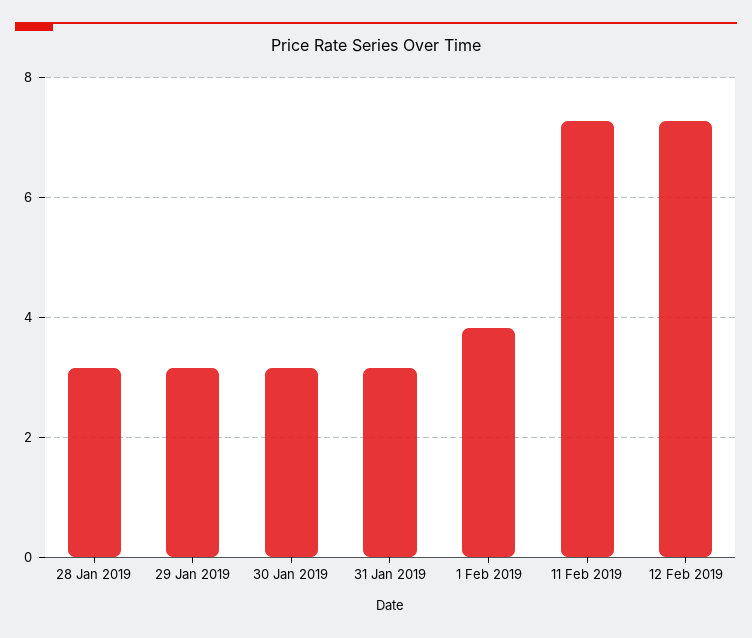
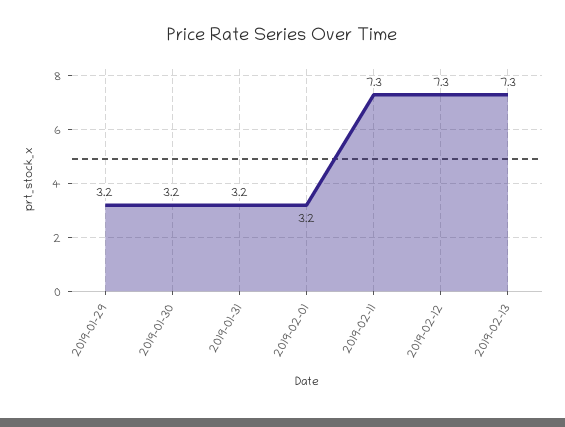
28 Jan 2019: 3.2 -> none
1 Feb 2019: 3.8 -> 3.2
2019-02-13: none -> 7.3

